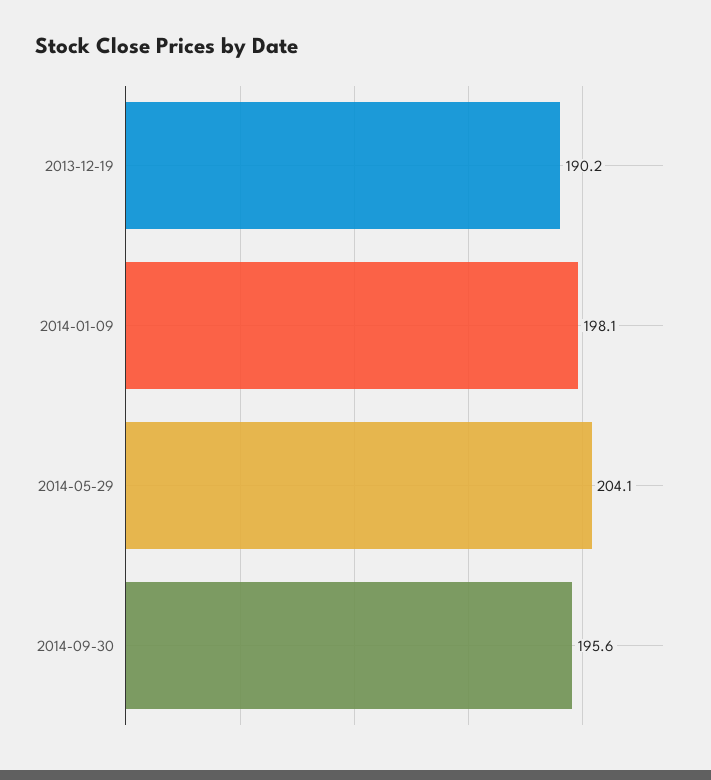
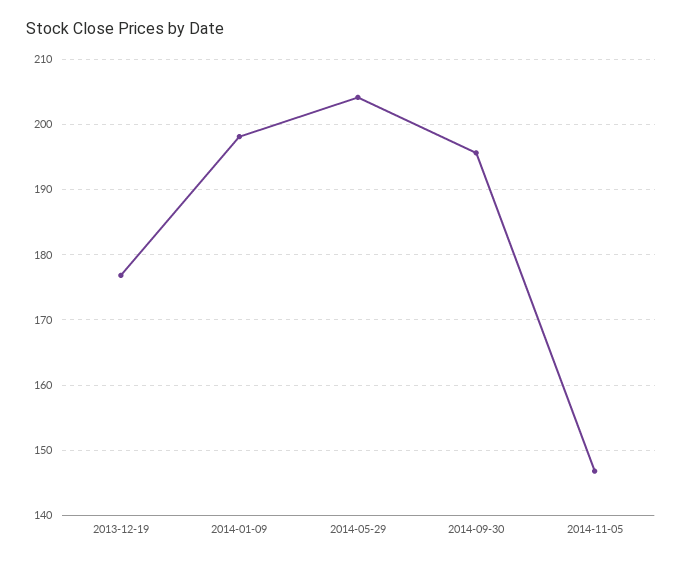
2013-12-19: 190.2 -> 177
2014-11-05: none -> 147

